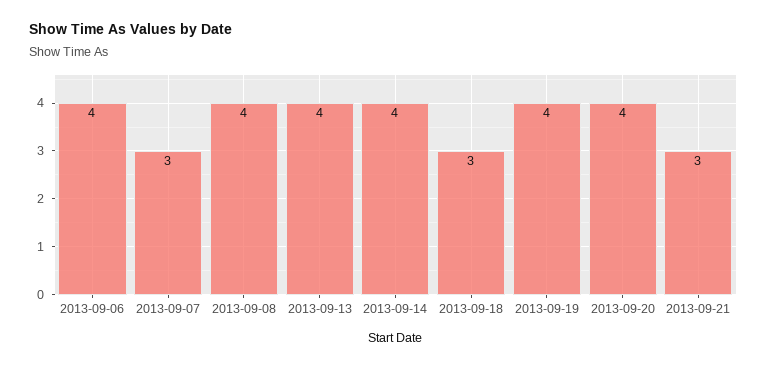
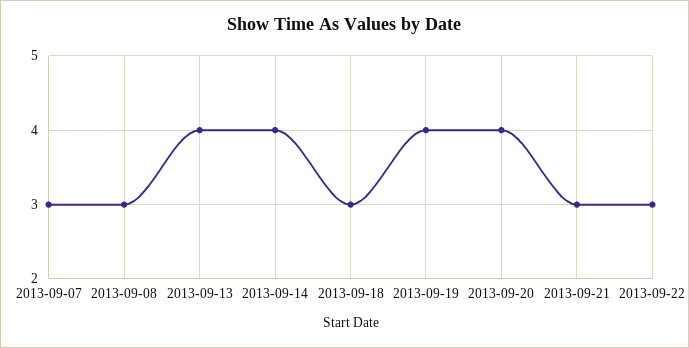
2013-09-06: 4 -> none
2013-09-08: 4 -> 3
2013-09-22: none -> 3

